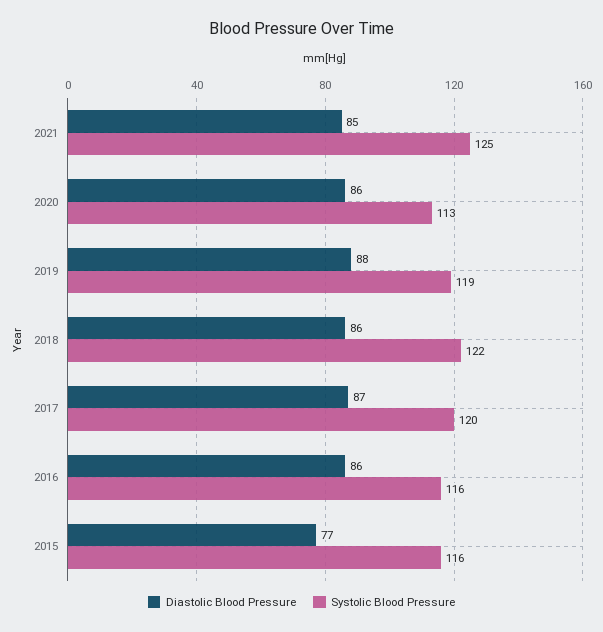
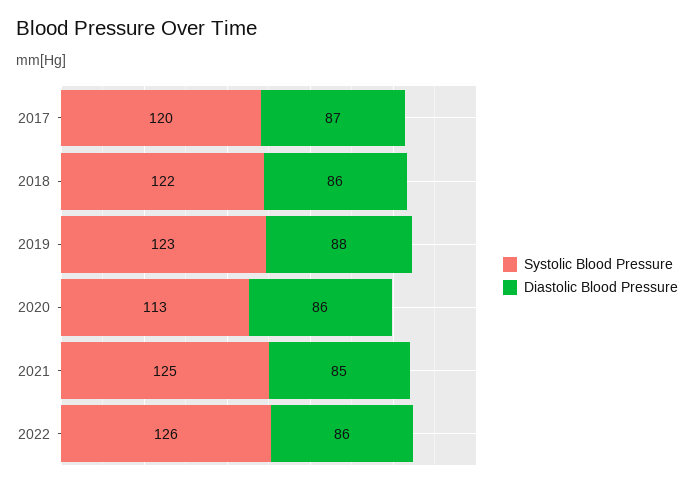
Systolic Blood Pressure, 2019: 119 -> 123
Diastolic Blood Pressure, 2016: 86 -> none
Systolic Blood Pressure, 2016: 116 -> none
Diastolic Blood Pressure, 2015: 77 -> none
Systolic Blood Pressure, 2015: 116 -> none
Systolic Blood Pressure, 2022: none -> 126
Diastolic Blood Pressure, 2022: none -> 86

